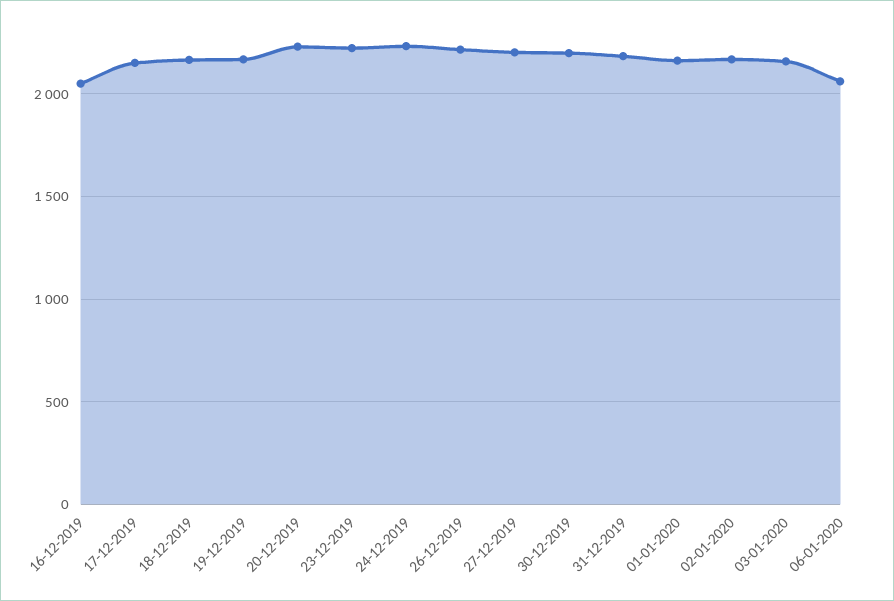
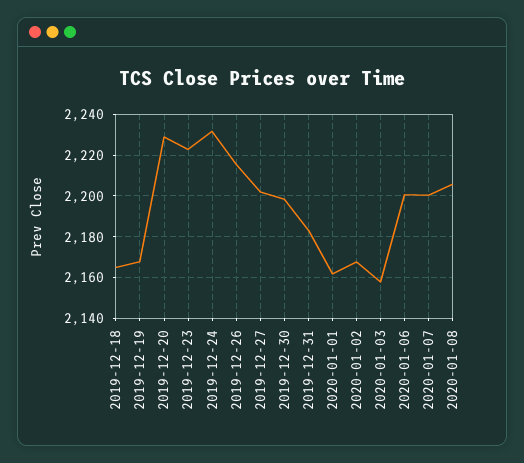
16-12-2019: 2050 -> none
17-12-2019: 2150 -> none
06-01-2020: 2050 -> 2200
2020-01-07: none -> 2200
2020-01-08: none -> 2205

